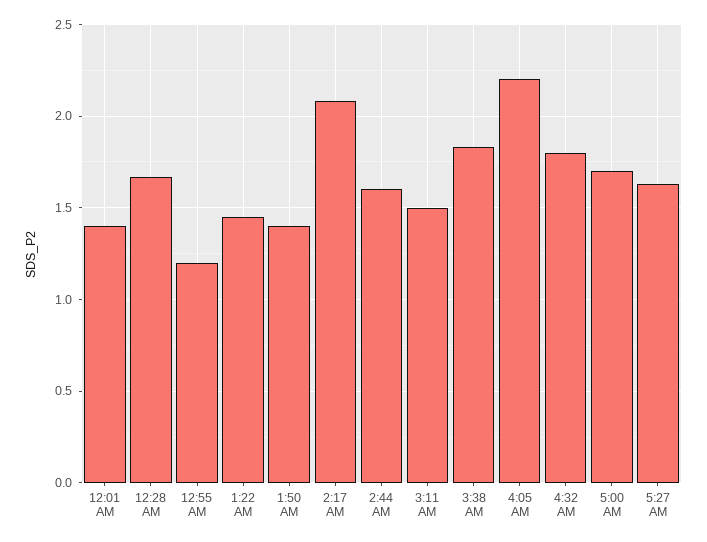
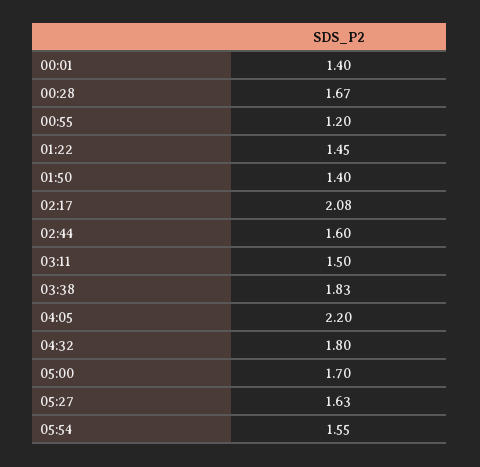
05:54: none -> 1.55

